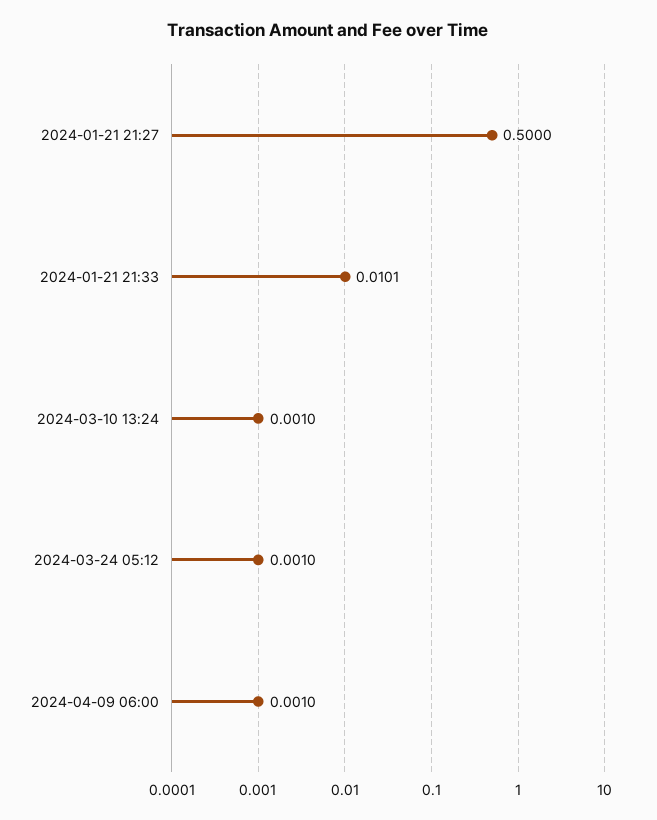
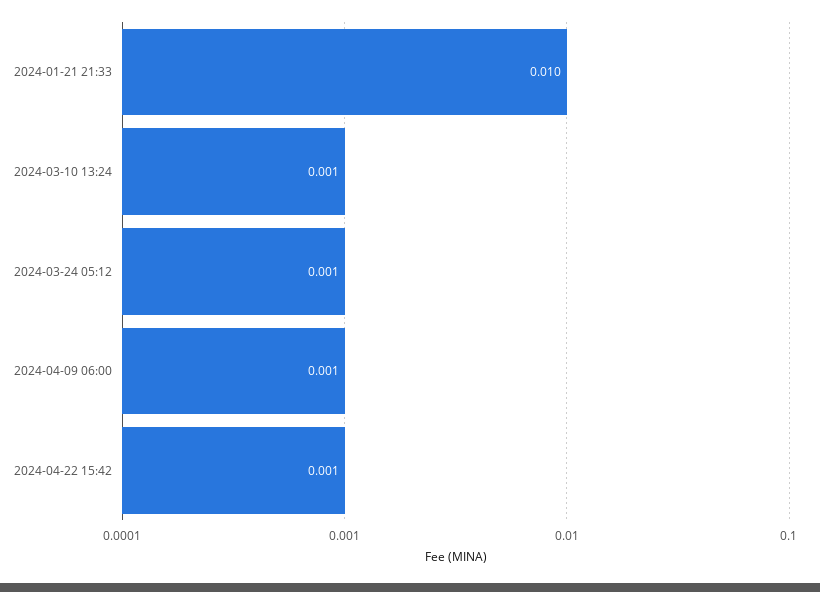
2024-01-21 21:27: 0.5 -> none
2024-01-21 21:33: 0.0101 -> 0.01
2024-04-22 15:42: none -> 0.001

